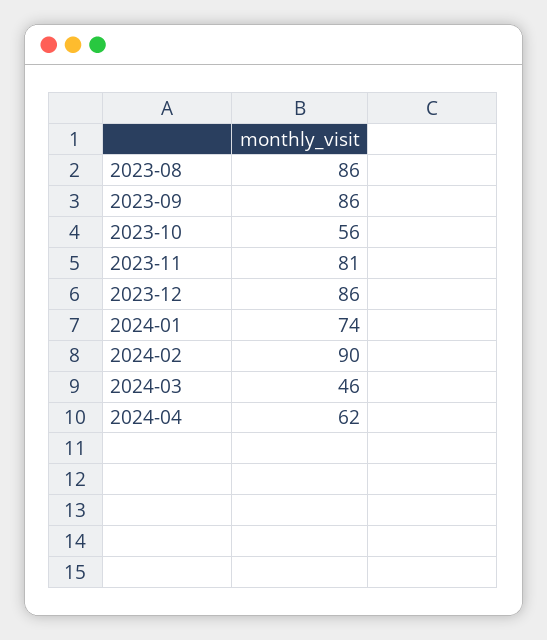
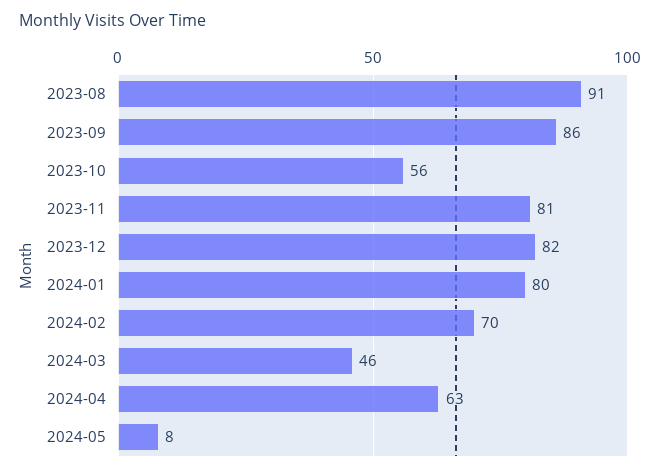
2023-08: 86 -> 91
2023-12: 86 -> 82
2024-01: 74 -> 80
2024-02: 90 -> 70
2024-04: 62 -> 63
2024-05: none -> 8

